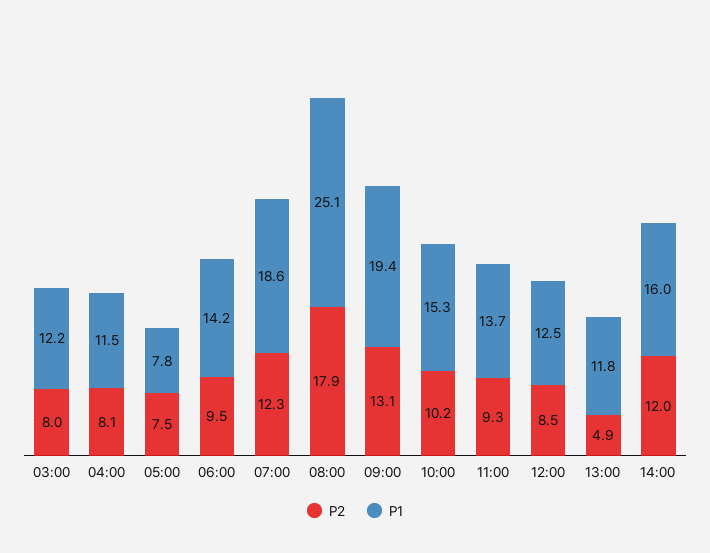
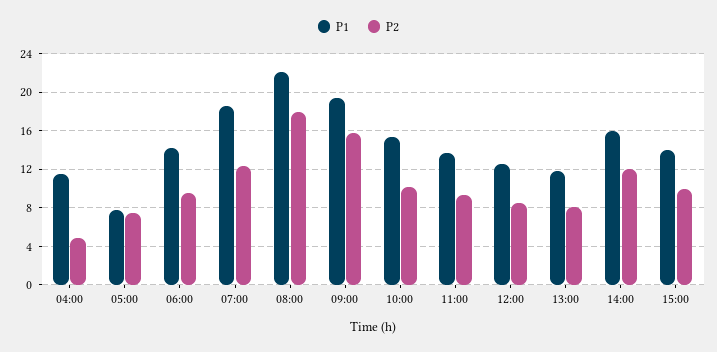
P2, 03:00: 8 -> none
P1, 03:00: 12.2 -> none
P2, 04:00: 8.1 -> 5
P1, 08:00: 25.1 -> 22
P2, 09:00: 13.1 -> 16
P2, 13:00: 4.9 -> 8
P1, 15:00: none -> 14
P2, 15:00: none -> 10

